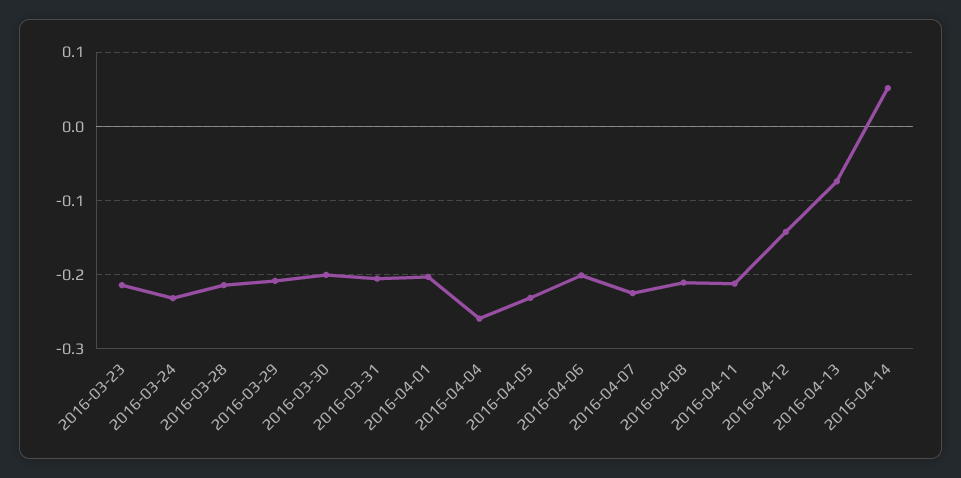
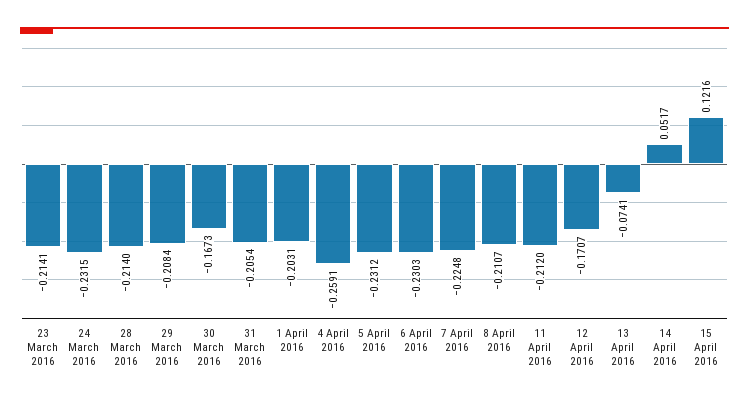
2016-03-30: -0.2 -> -0.1673
2016-04-06: -0.2 -> -0.2303
2016-04-12: -0.14 -> -0.1707
15 April 2016: none -> 0.1216

